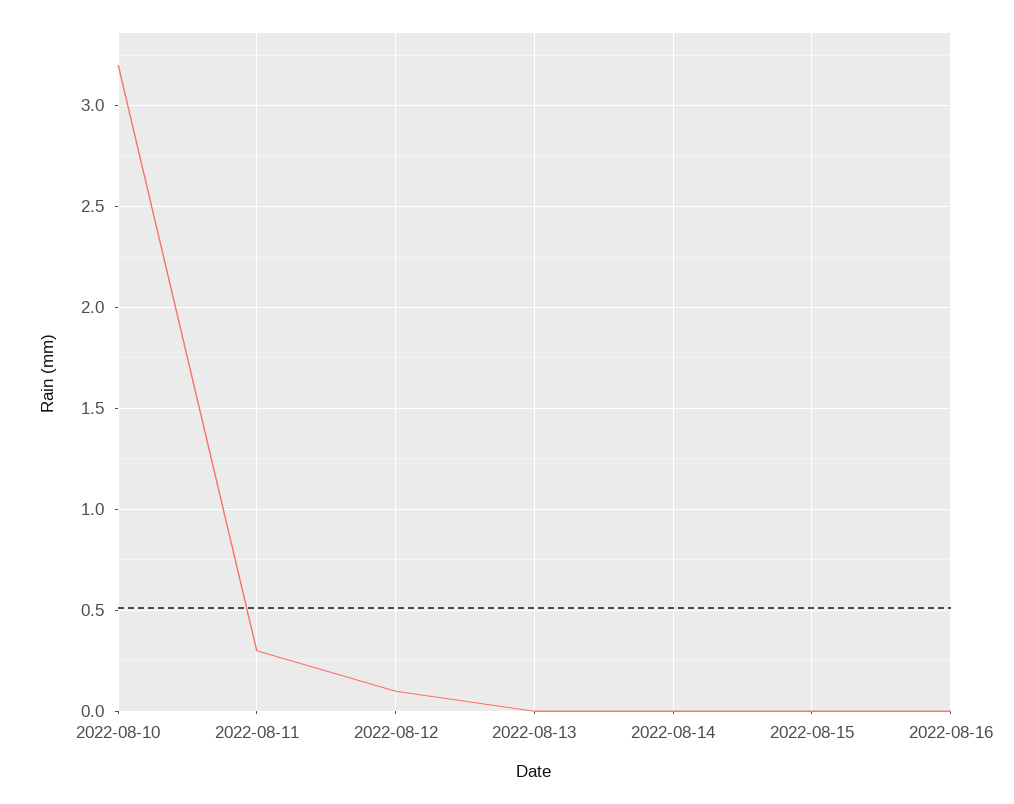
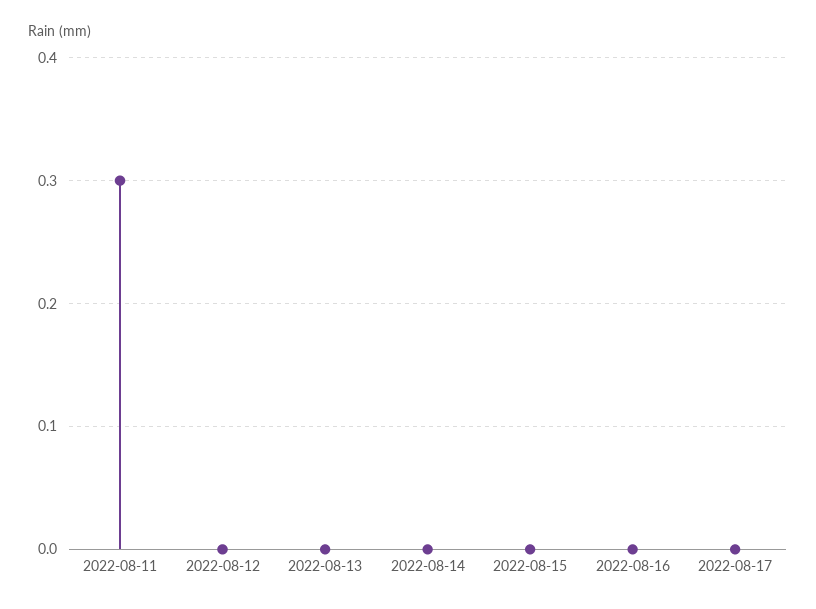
2022-08-10: 3.2 -> none
2022-08-12: 0.1 -> 0
2022-08-17: none -> 0

